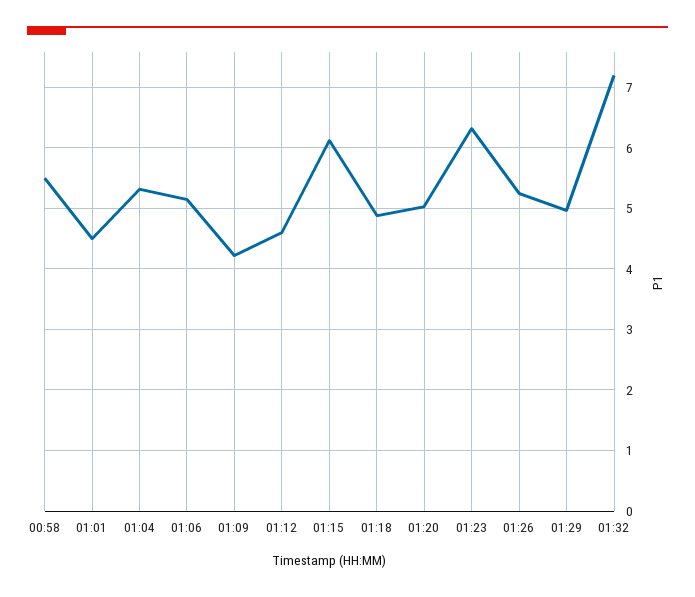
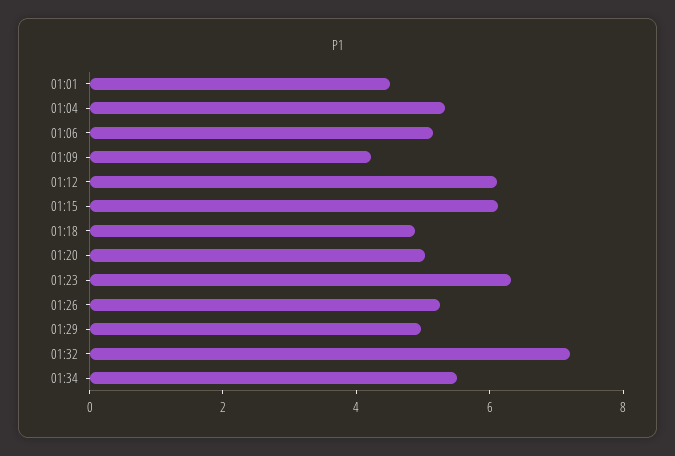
00:58: 5.5 -> none
01:12: 4.6 -> 6
01:34: none -> 5.5

